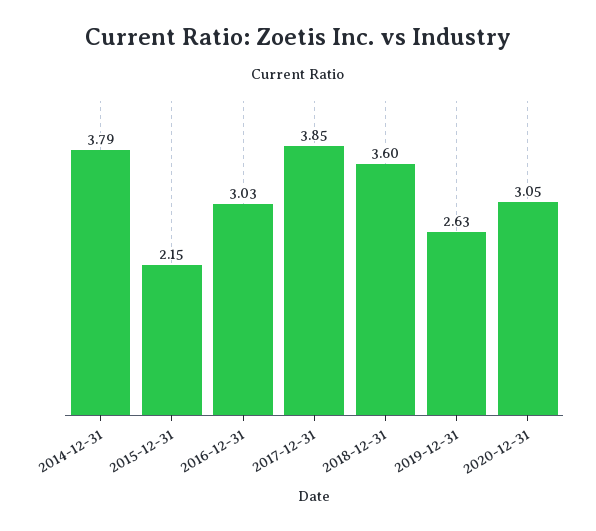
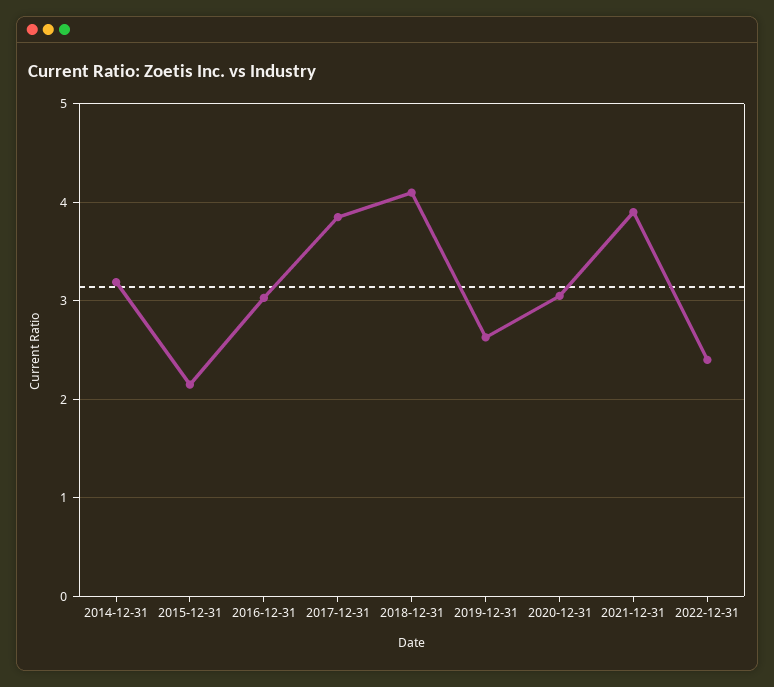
2014-12-31: 3.79 -> 3.2
2018-12-31: 3.6 -> 4.1
2021-12-31: none -> 3.9
2022-12-31: none -> 2.4

